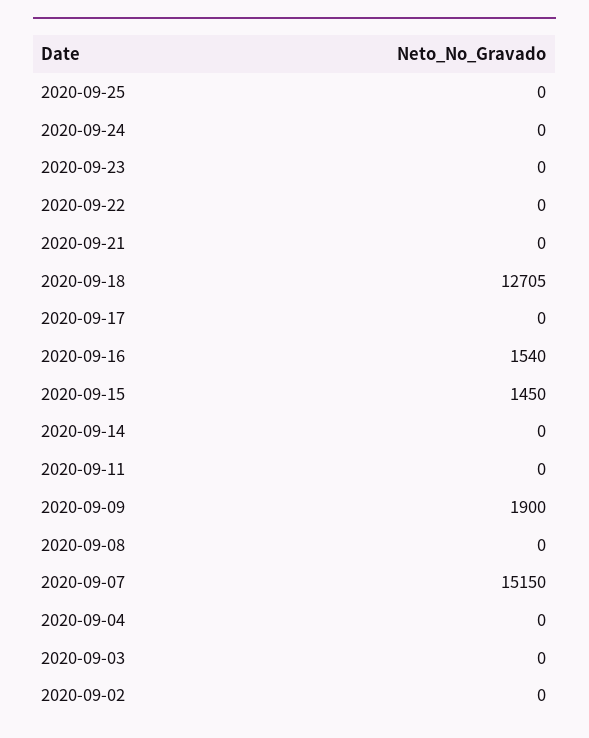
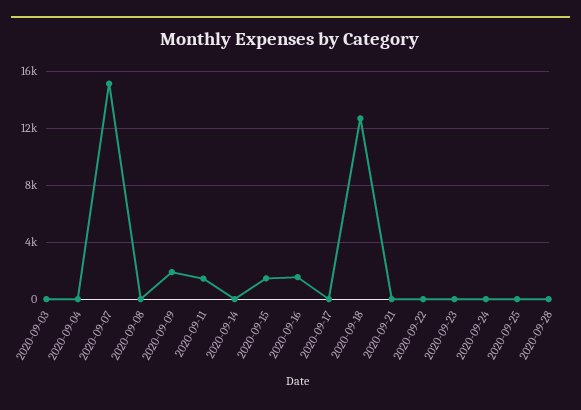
2020-09-11: 0 -> 1500
2020-09-02: 0 -> none
2020-09-28: none -> 0

